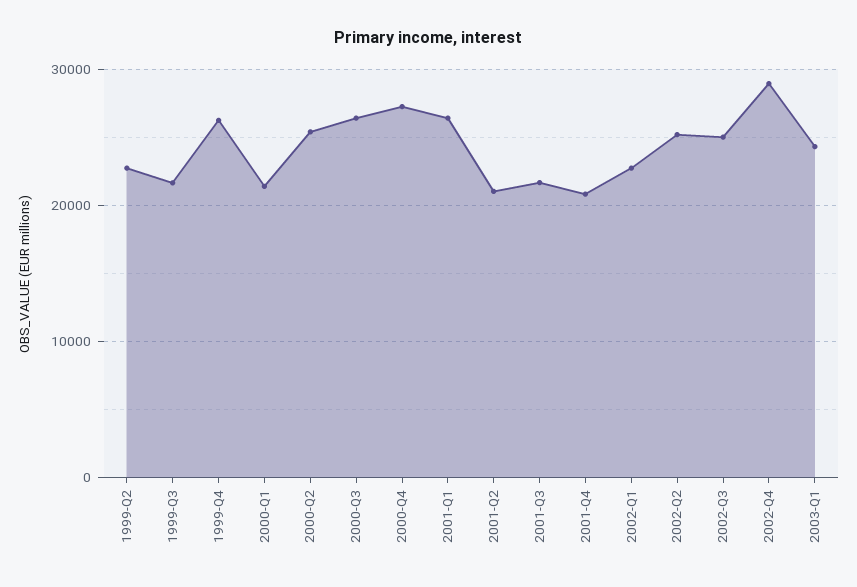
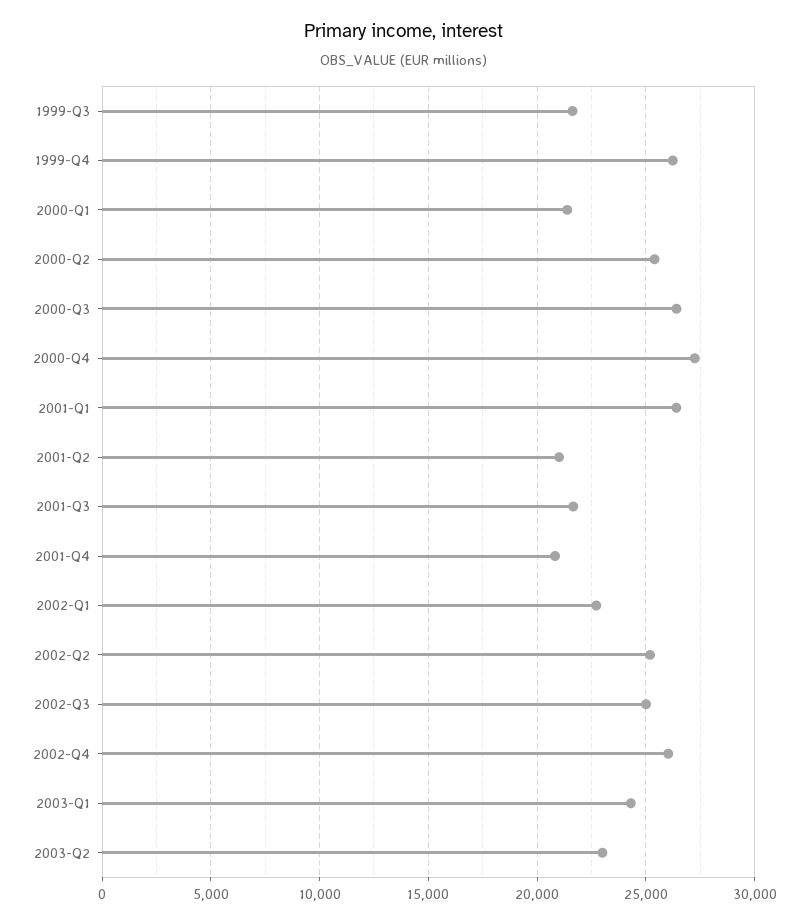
1999-Q2: 23000 -> none
2002-Q4: 29000 -> 26000
2003-Q2: none -> 23000

